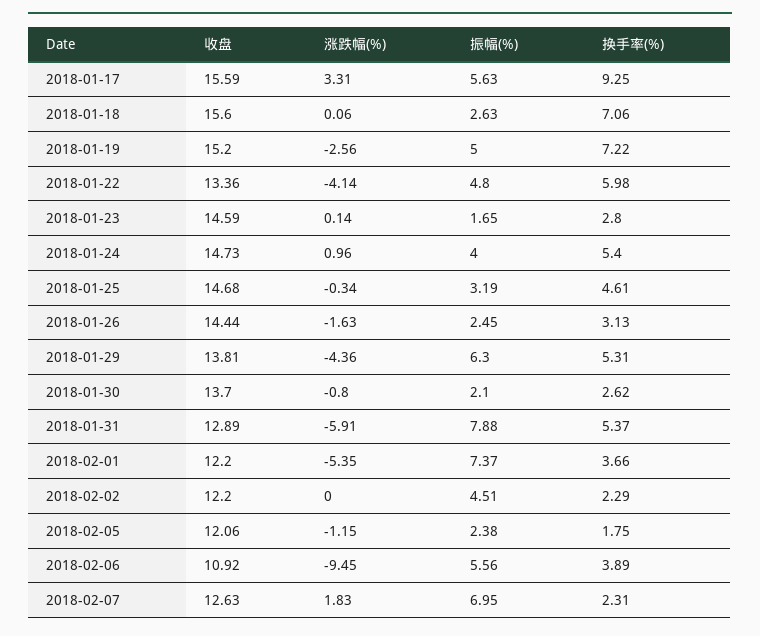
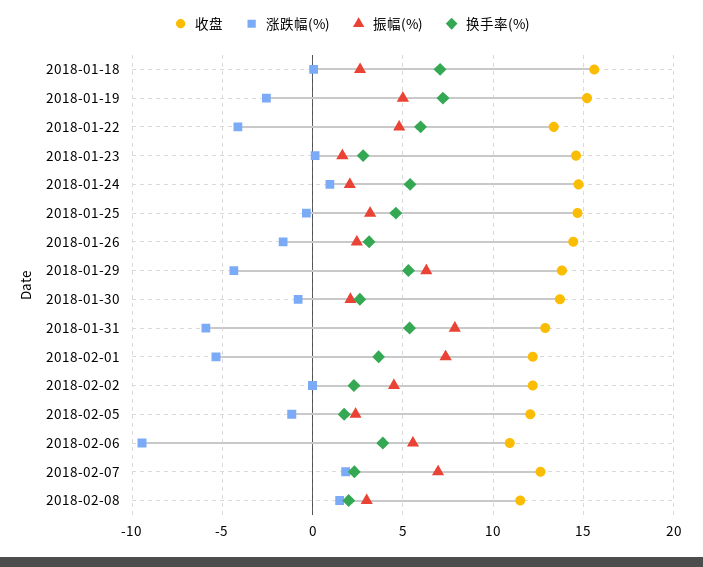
收盘, 2018-01-17: 15.59 -> none
涨跌幅(%), 2018-01-17: 3.31 -> none
振幅(%), 2018-01-17: 5.63 -> none
换手率(%), 2018-01-17: 9.25 -> none
振幅(%), 2018-01-24: 4 -> 2
收盘, 2018-02-08: none -> 11.5
涨跌幅(%), 2018-02-08: none -> 1.5
振幅(%), 2018-02-08: none -> 3
换手率(%), 2018-02-08: none -> 2

